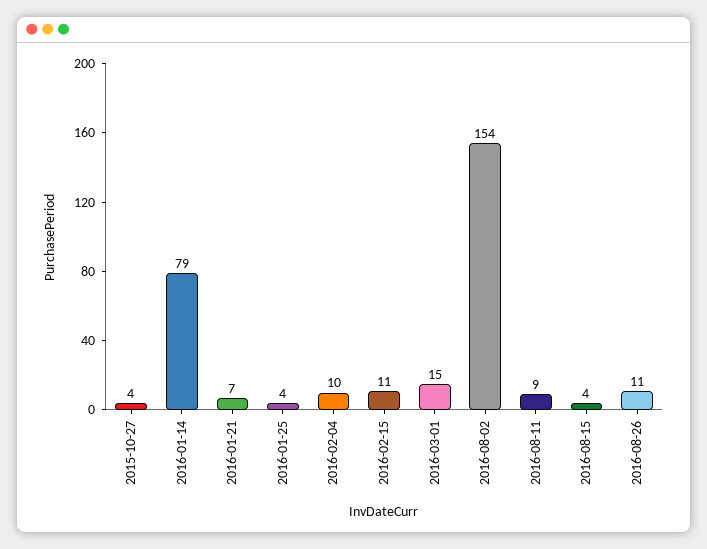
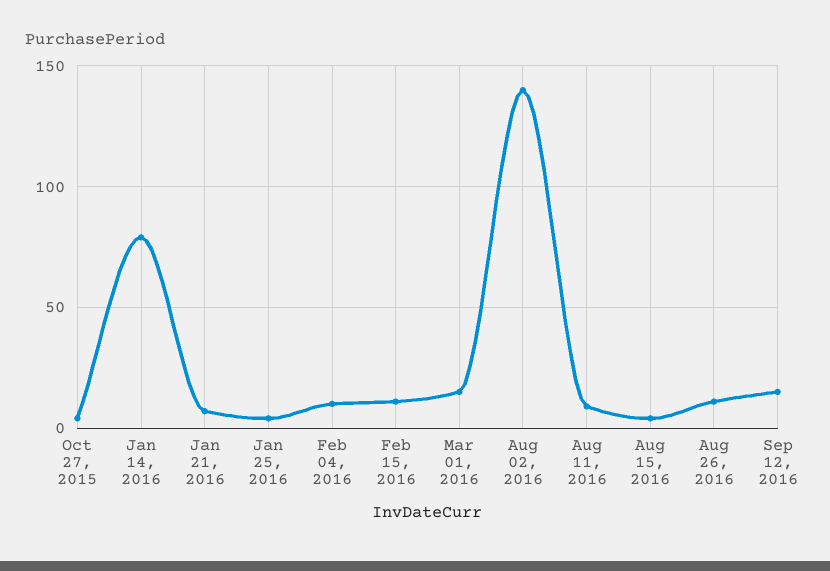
2016-08-02: 154 -> 140
Sep 12, 2016: none -> 15

